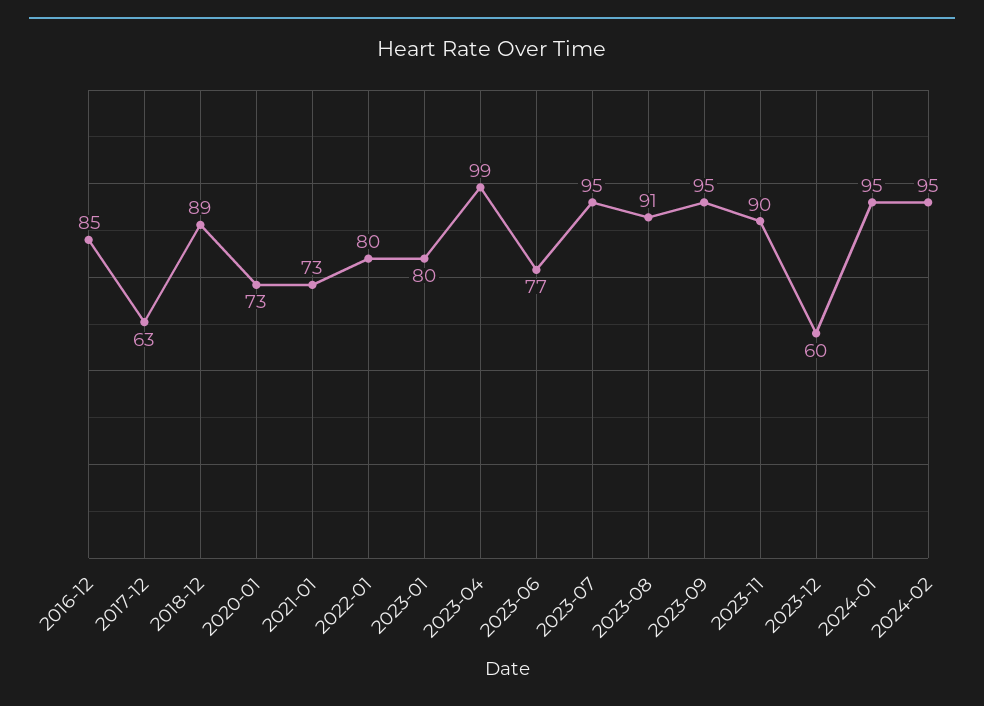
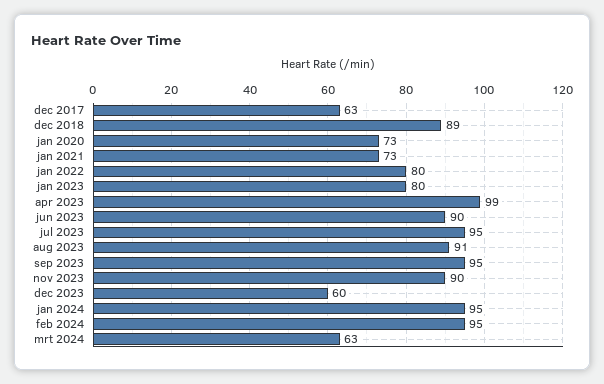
2016-12: 85 -> none
2023-06: 77 -> 90
mrt 2024: none -> 63

